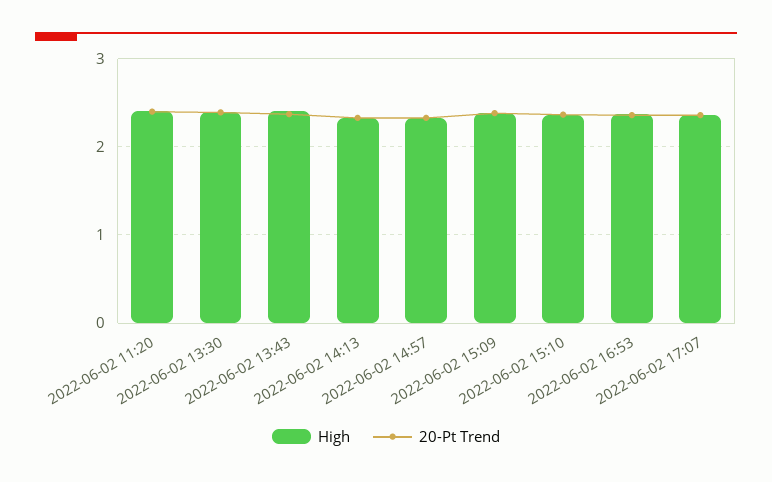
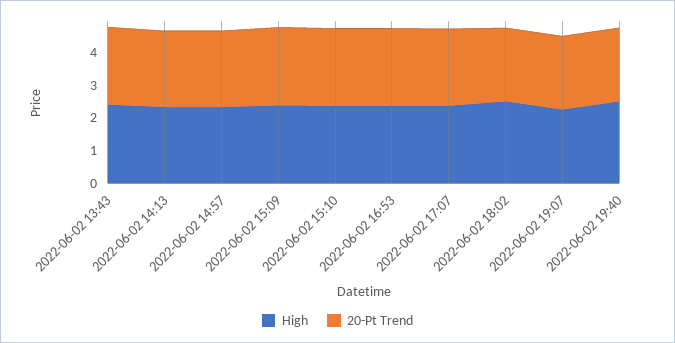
High, 2022-06-02 11:20: 2.4 -> none
20-Pt Trend, 2022-06-02 11:20: 2.4 -> none
High, 2022-06-02 13:30: 2.4 -> none
20-Pt Trend, 2022-06-02 13:30: 2.4 -> none
High, 2022-06-02 18:02: none -> 2.5
20-Pt Trend, 2022-06-02 18:02: none -> 2.25
High, 2022-06-02 19:07: none -> 2.25
20-Pt Trend, 2022-06-02 19:07: none -> 2.25
High, 2022-06-02 19:40: none -> 2.5
20-Pt Trend, 2022-06-02 19:40: none -> 2.25

